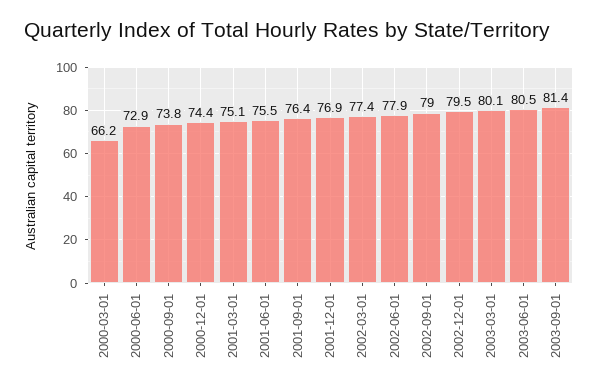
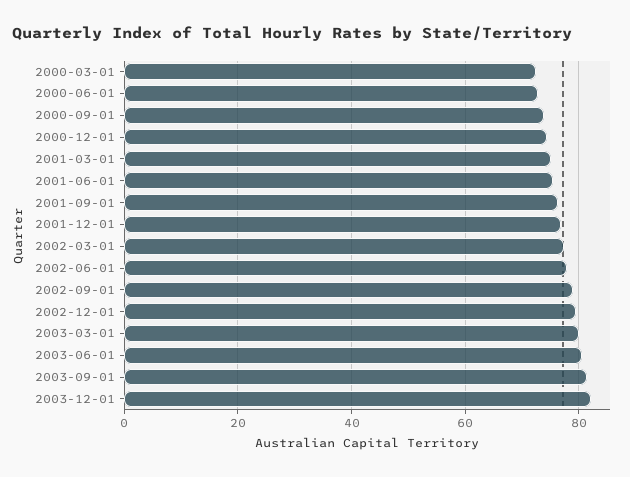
2000-03-01: 66.2 -> 72
2003-12-01: none -> 82

